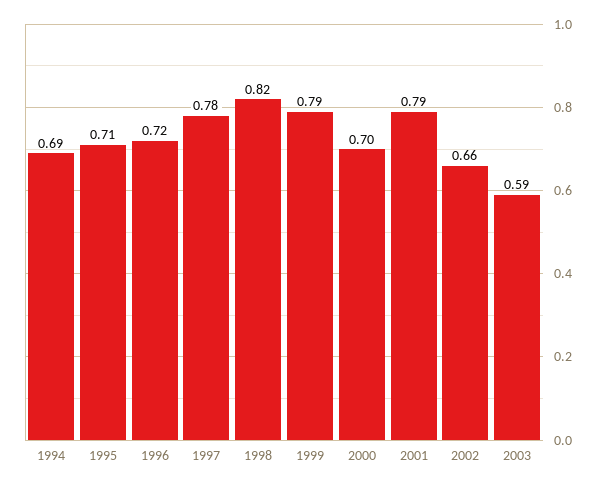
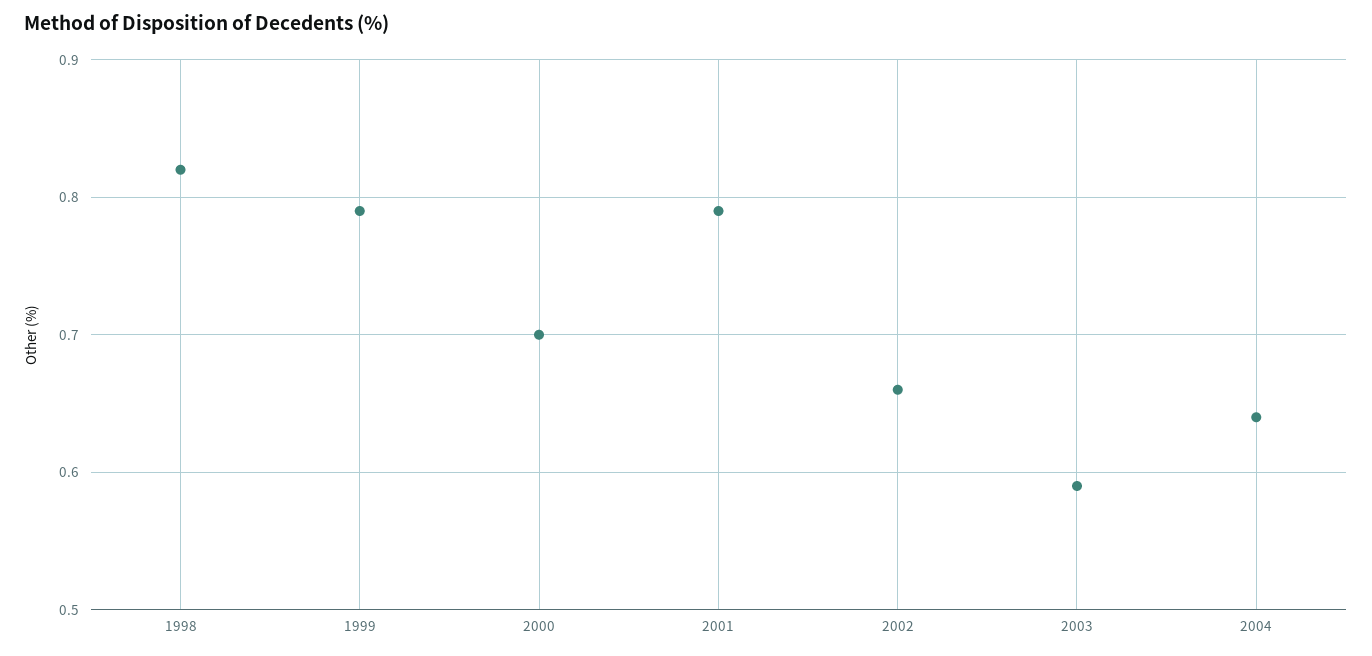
1994: 0.69 -> none
1995: 0.71 -> none
1996: 0.72 -> none
1997: 0.78 -> none
2004: none -> 0.64

